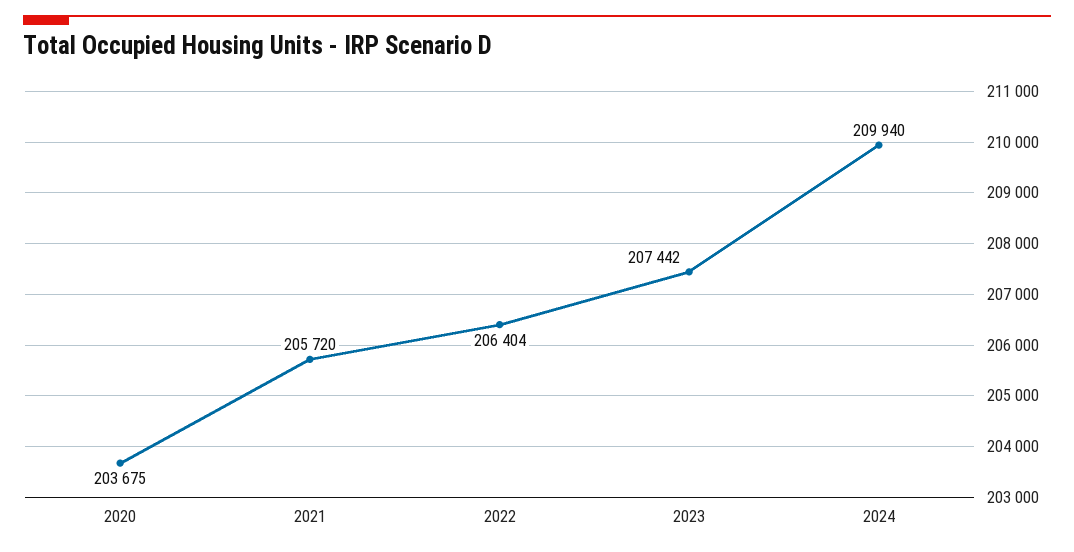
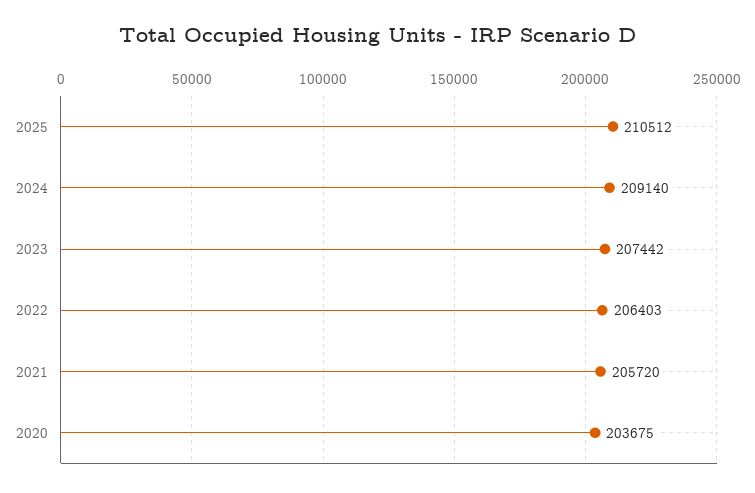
2022: 206404 -> 206403
2024: 209940 -> 209140
2025: none -> 210512

